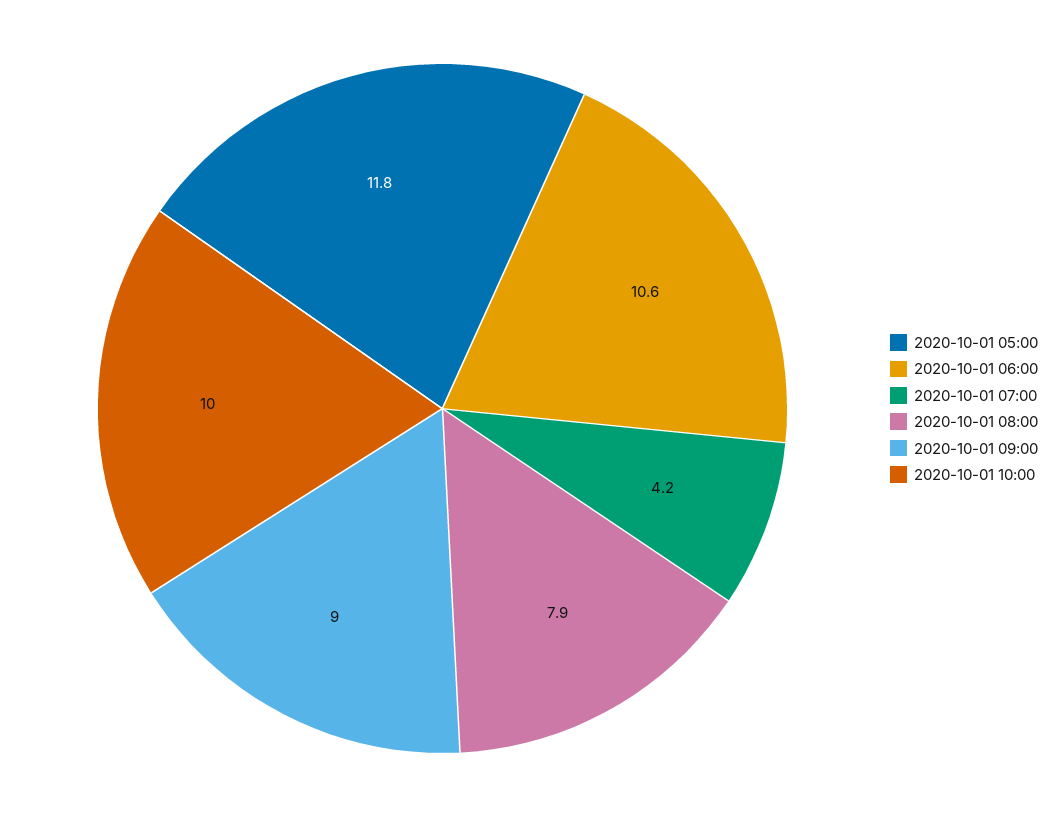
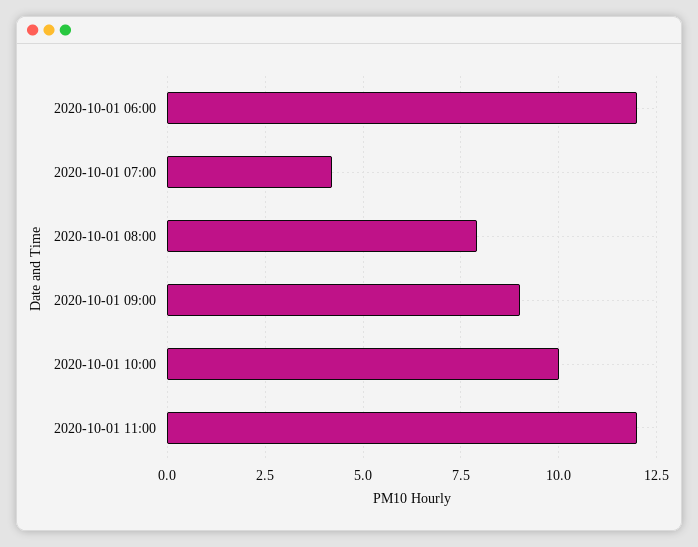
2020-10-01 05:00: 11.8 -> none
2020-10-01 06:00: 10.6 -> 12
2020-10-01 11:00: none -> 12

